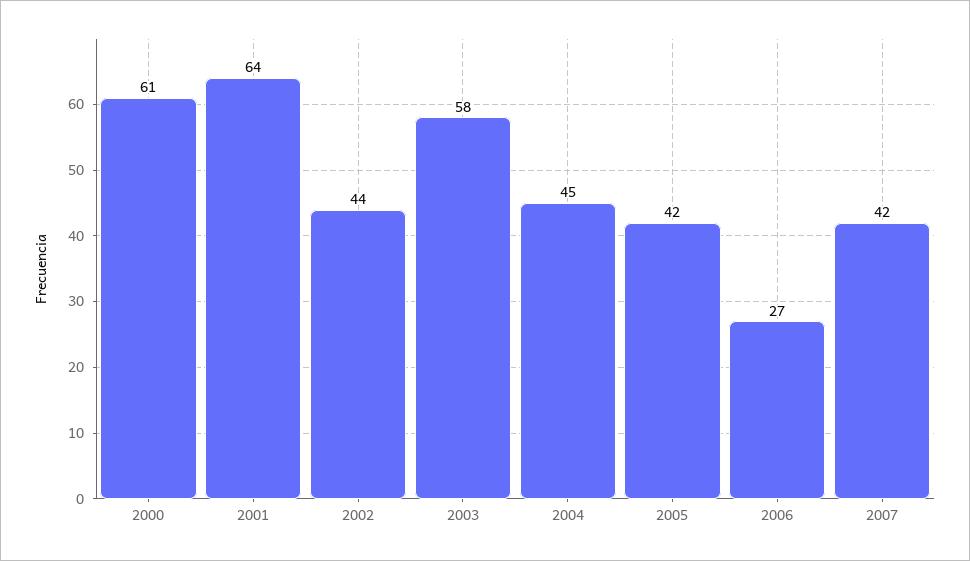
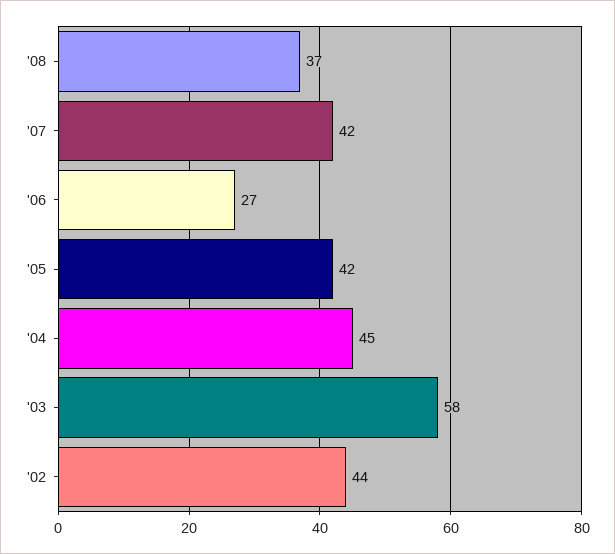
2000: 61 -> none
2001: 64 -> none
'08: none -> 37

